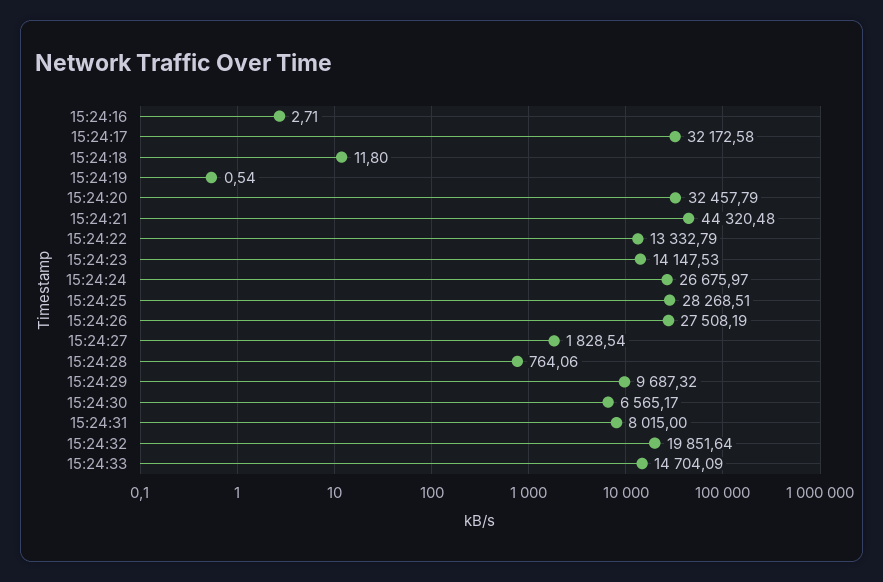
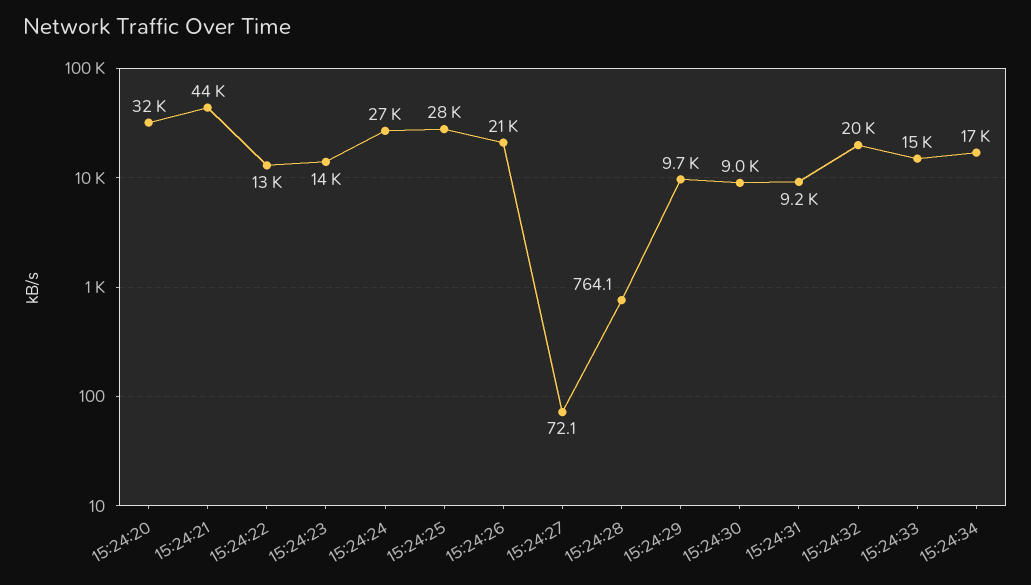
15:24:16: 2.71 -> none
15:24:17: 32172.58 -> none
15:24:18: 11.8 -> none
15:24:19: 0.54 -> none
15:24:26: 27508.19 -> 21000
15:24:27: 1828.54 -> 72.1
15:24:30: 6565.17 -> 9000
15:24:31: 8015 -> 9200
15:24:34: none -> 17000

